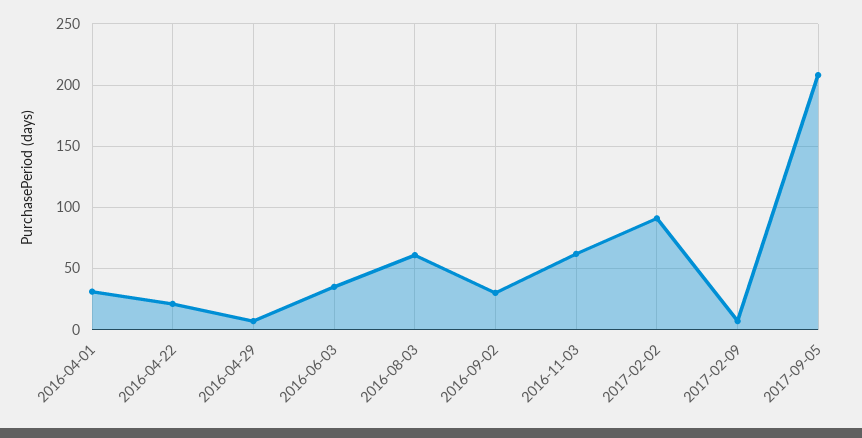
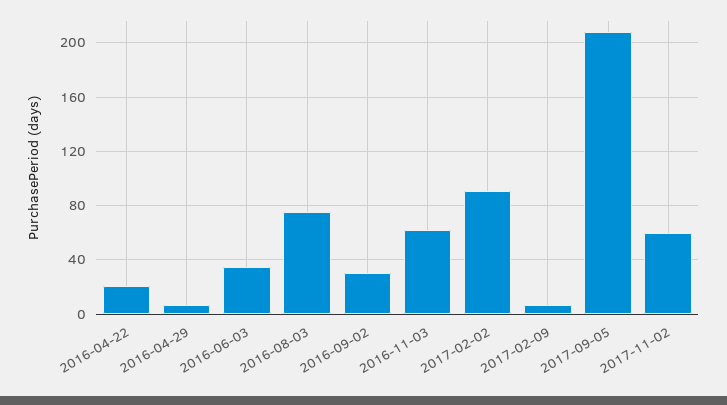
2016-04-01: 30 -> none
2016-08-03: 60 -> 75
2017-11-02: none -> 60

